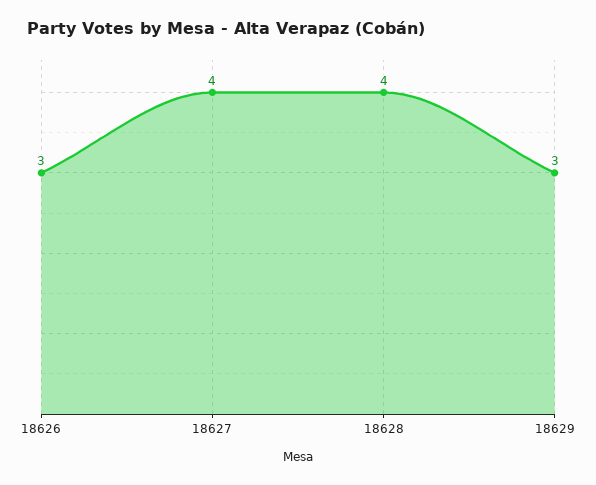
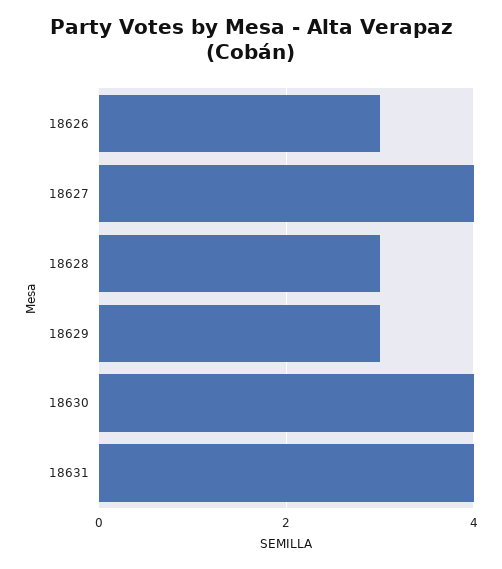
18628: 4 -> 3
18630: none -> 4
18631: none -> 4

